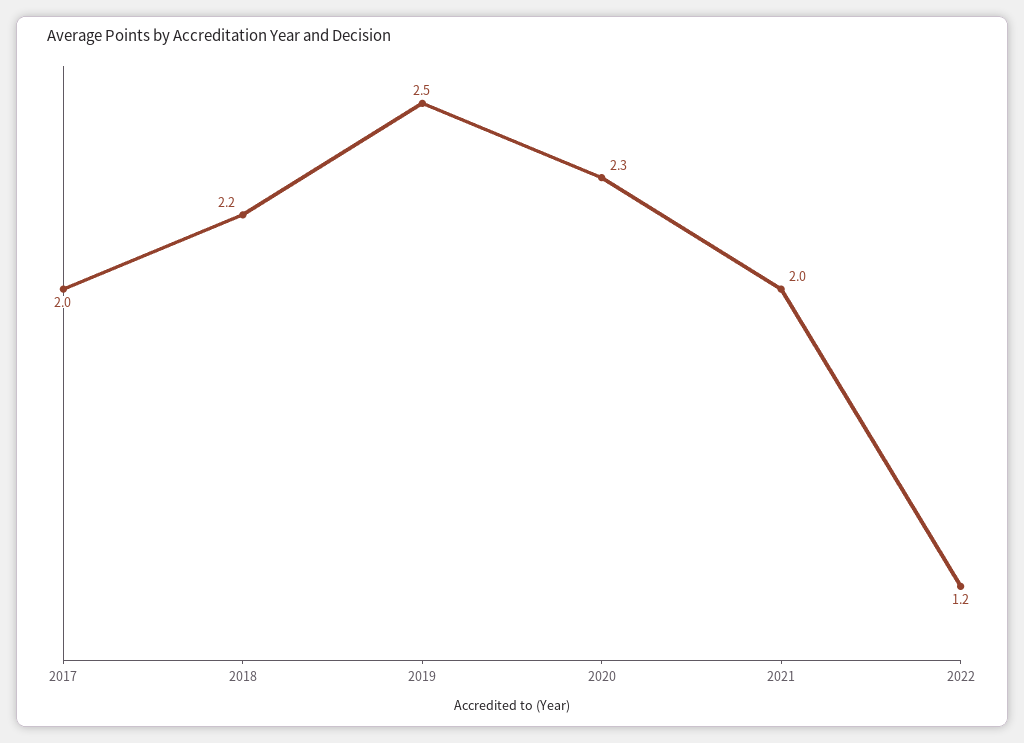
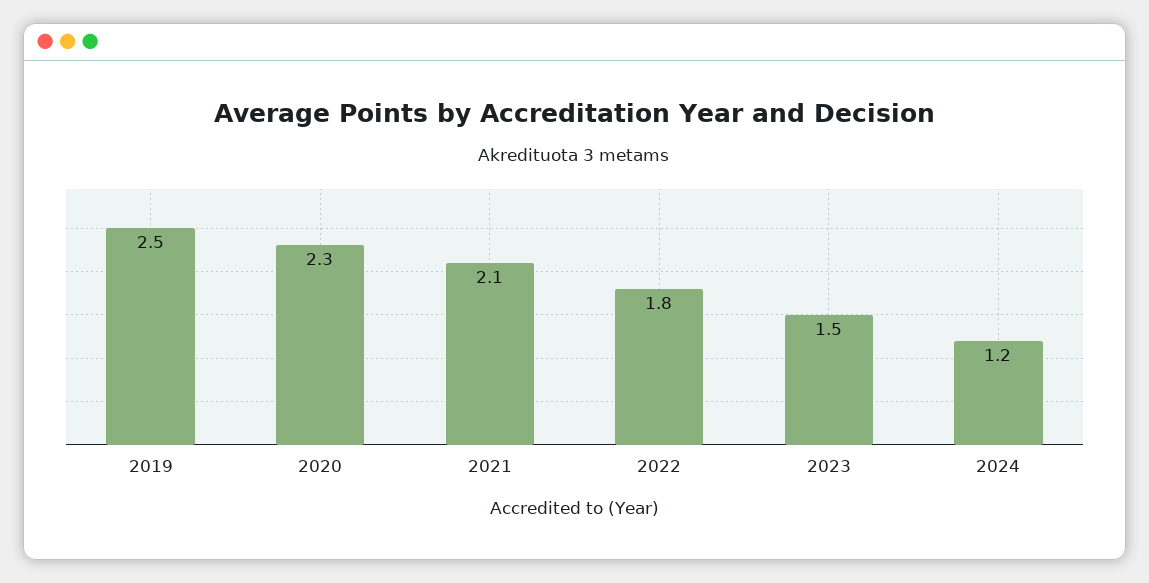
2017: 2 -> none
2018: 2.2 -> none
2021: 2 -> 2.1
2022: 1.2 -> 1.8
2023: none -> 1.5
2024: none -> 1.2

